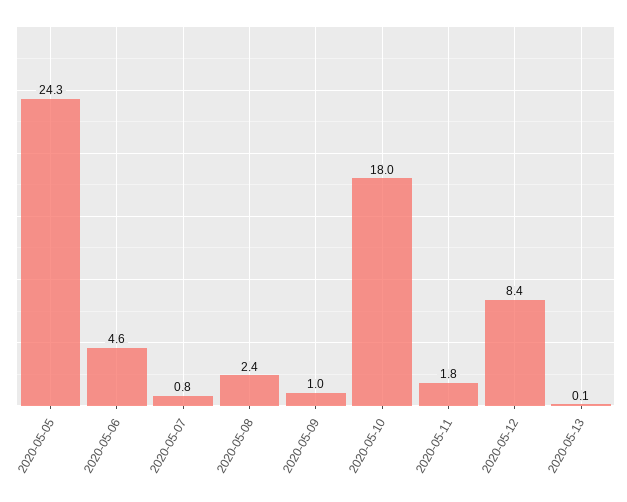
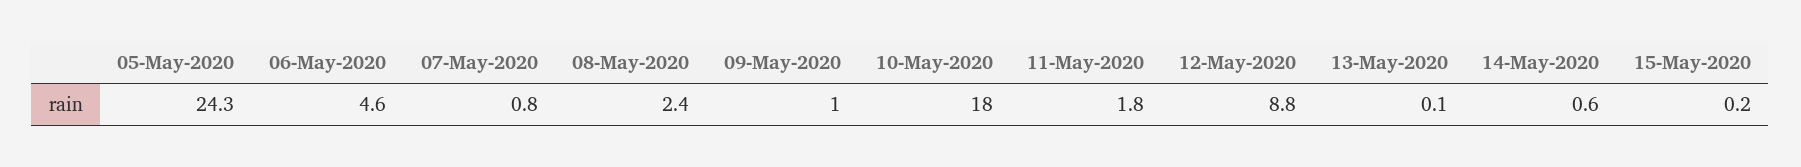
2020-05-12: 8.4 -> 8.8
14-May-2020: none -> 0.6
15-May-2020: none -> 0.2

